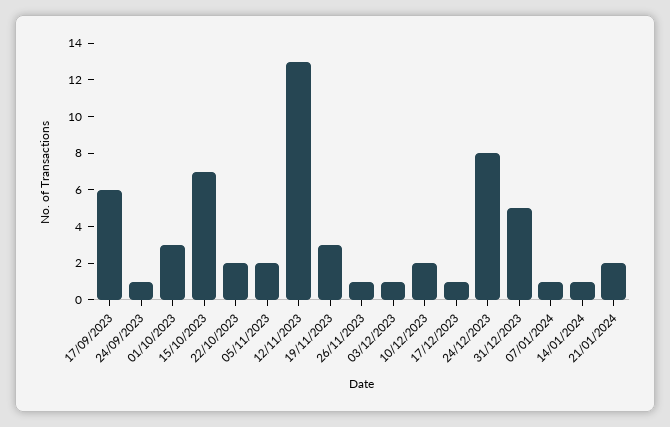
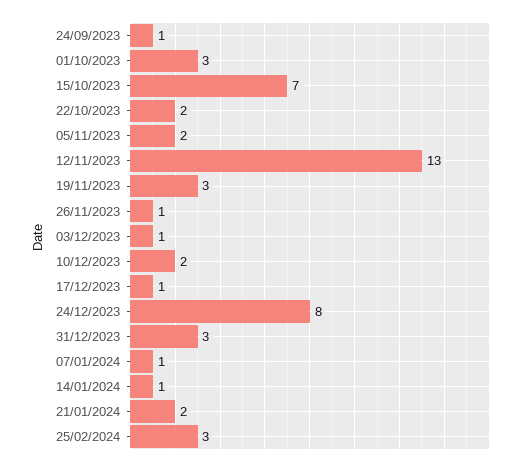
17/09/2023: 6 -> none
31/12/2023: 5 -> 3
25/02/2024: none -> 3

